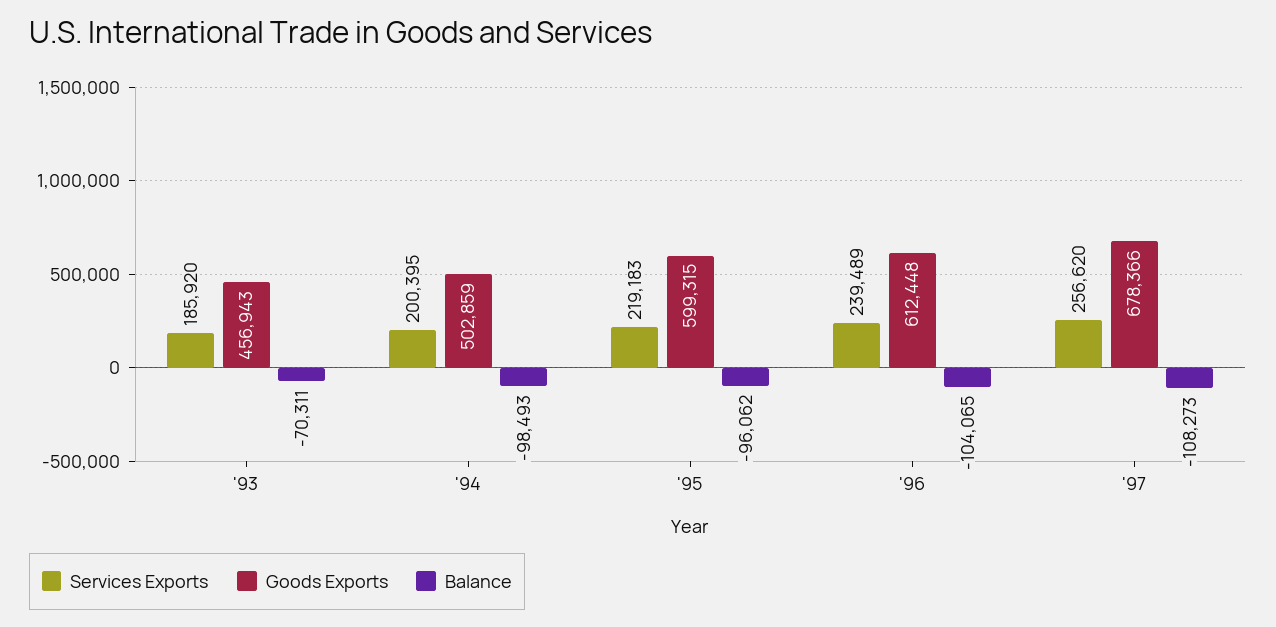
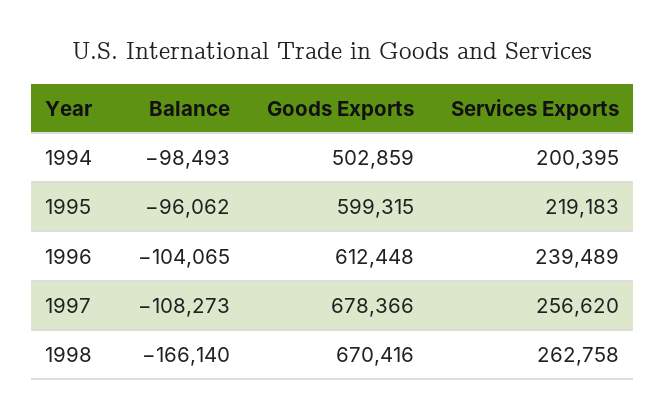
Services Exports, '93: 185920 -> none
Goods Exports, '93: 456943 -> none
Balance, '93: -70311 -> none
Balance, 1998: none -> -166140
Goods Exports, 1998: none -> 670416
Services Exports, 1998: none -> 262758

